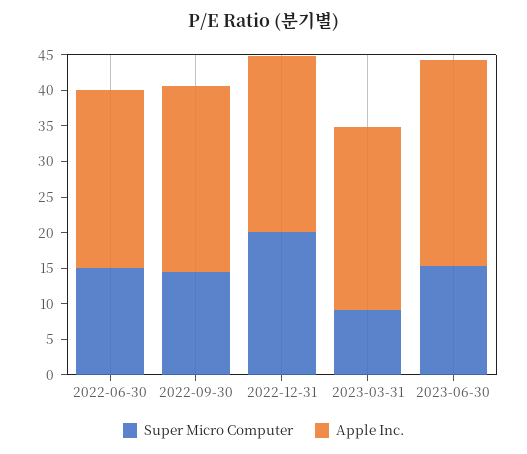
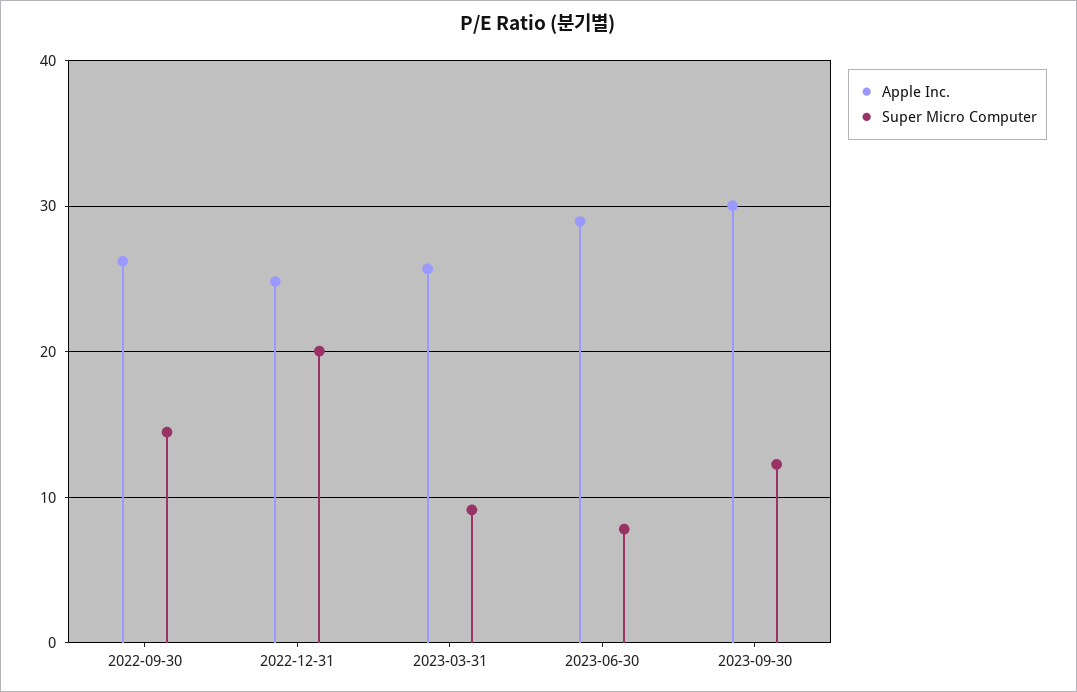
Super Micro Computer, 2022-06-30: 15 -> none
Apple Inc., 2022-06-30: 25 -> none
Super Micro Computer, 2023-06-30: 15 -> 8
Apple Inc., 2023-09-30: none -> 30
Super Micro Computer, 2023-09-30: none -> 12

